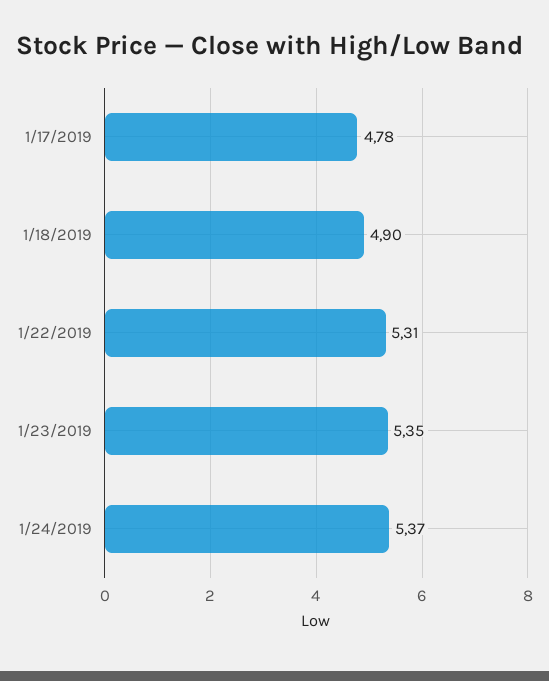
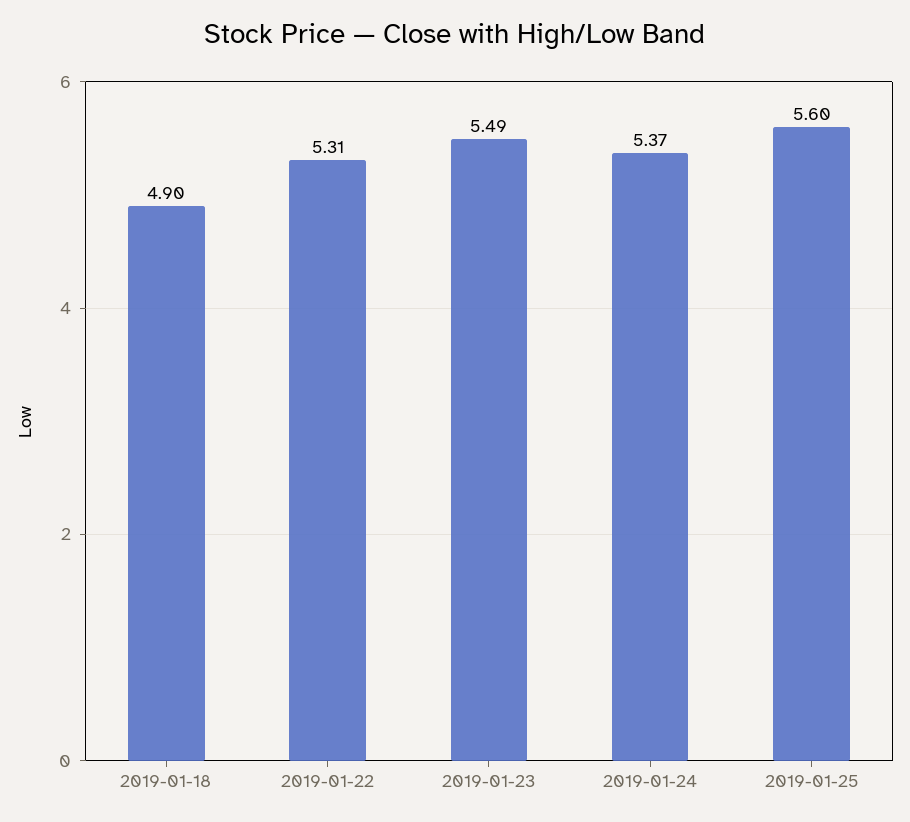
1/17/2019: 4.78 -> none
1/23/2019: 5.35 -> 5.49
2019-01-25: none -> 5.6

